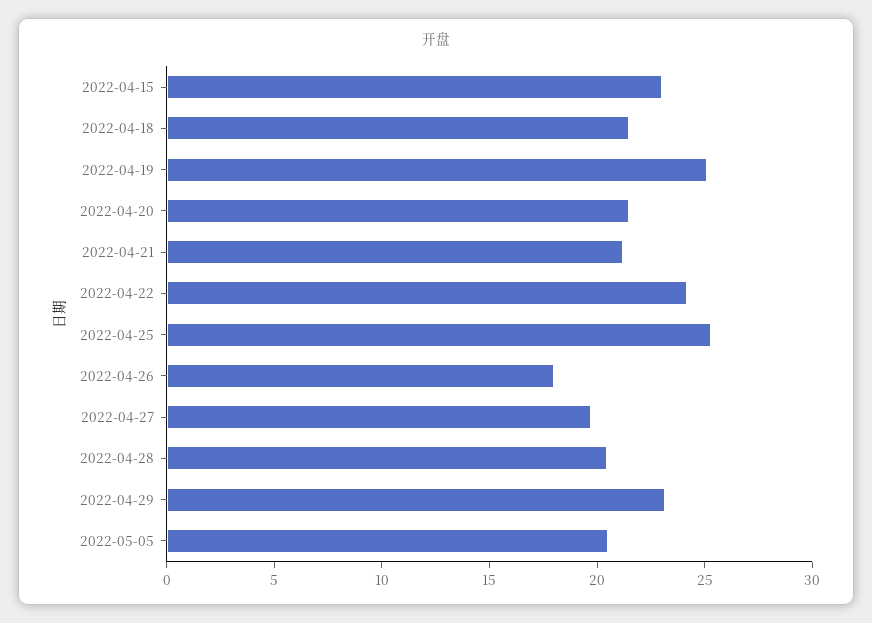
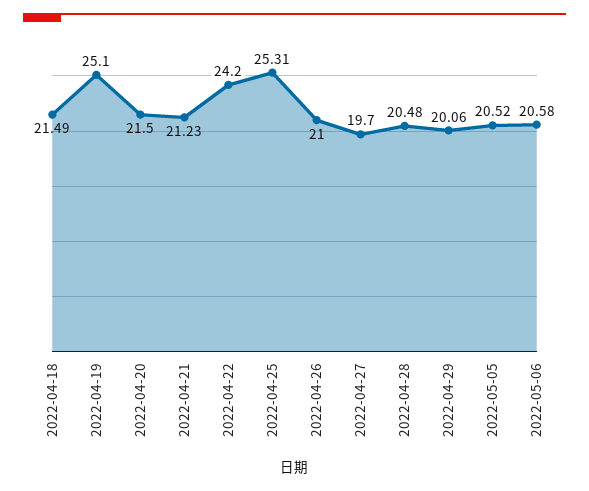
2022-04-15: 23 -> none
2022-04-26: 18 -> 21
2022-04-29: 23 -> 20.06
2022-05-06: none -> 20.58

